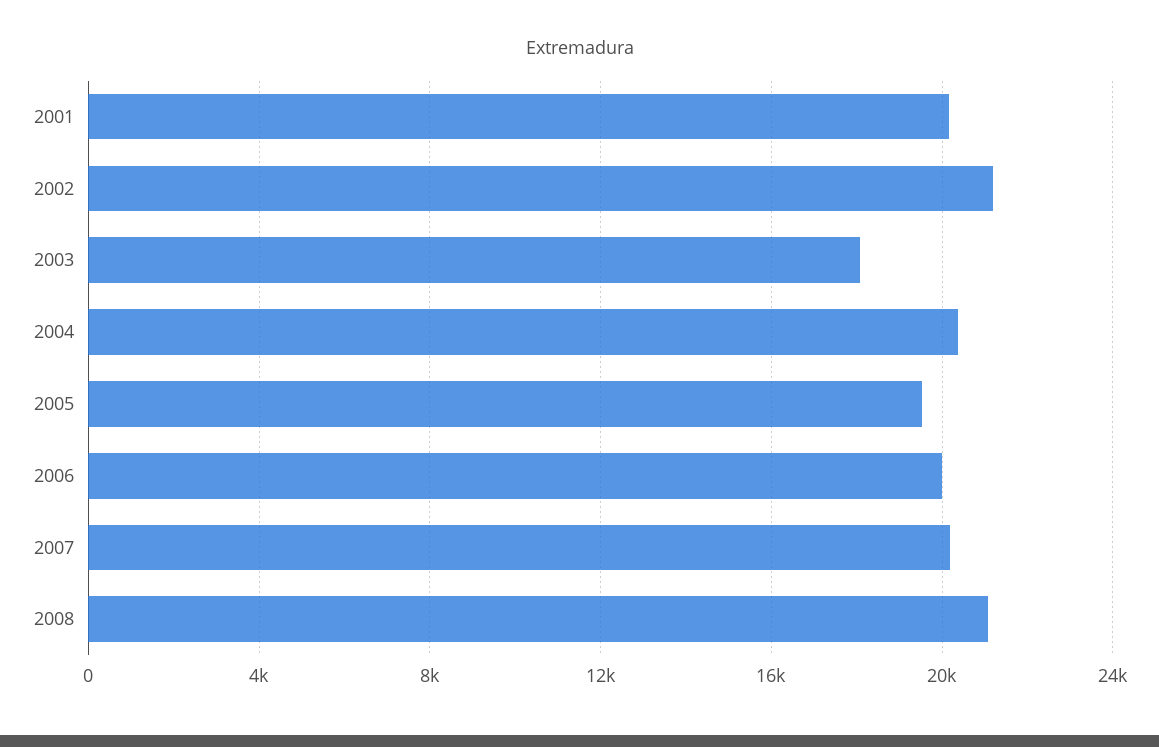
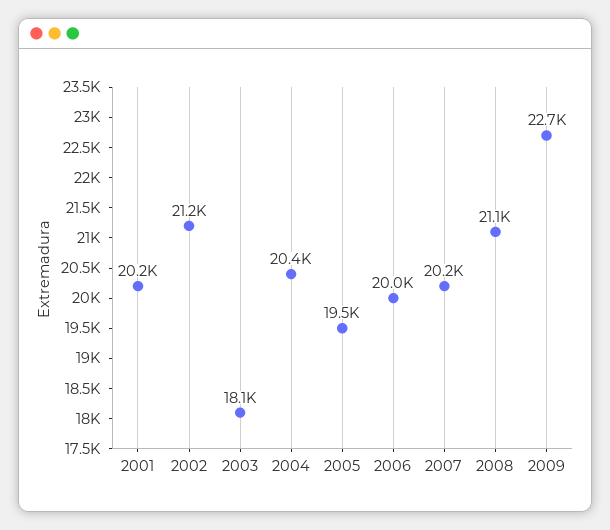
2009: none -> 22700

